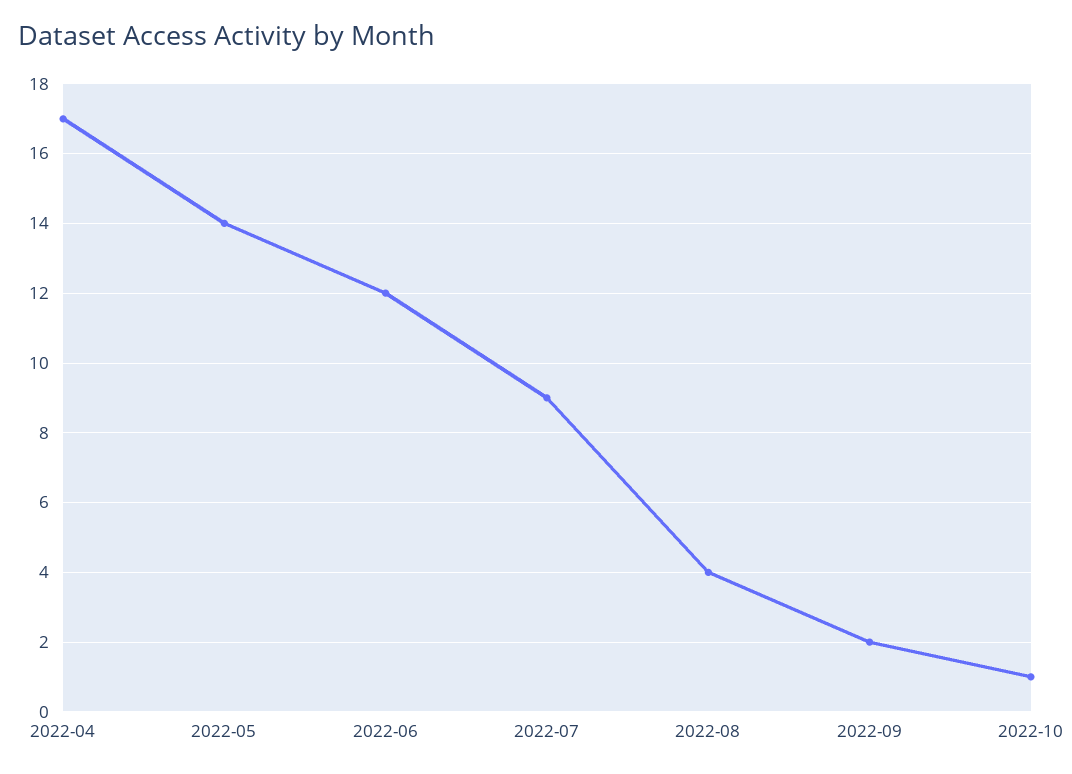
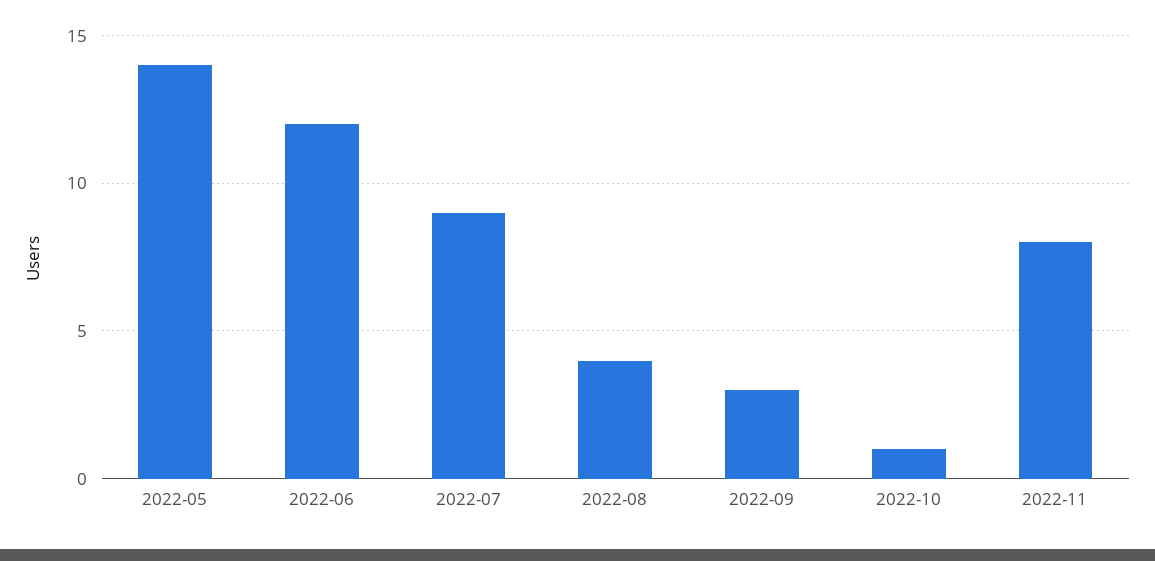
2022-04: 17 -> none
2022-09: 2 -> 3
2022-11: none -> 8

